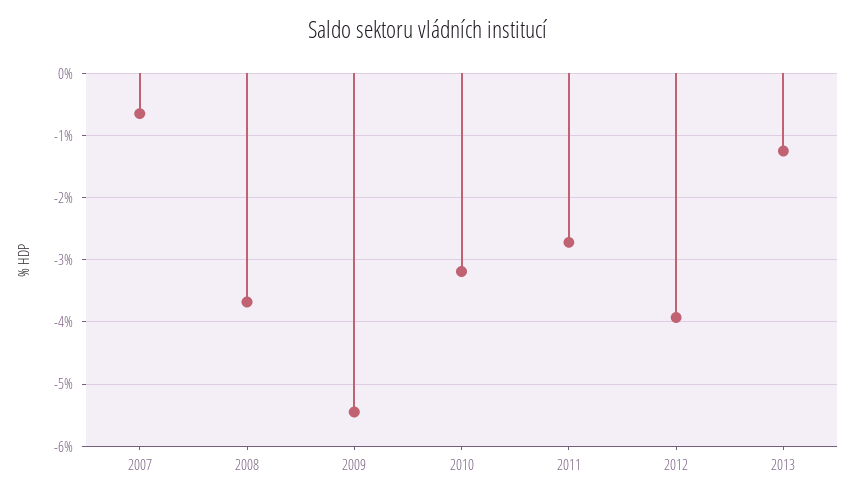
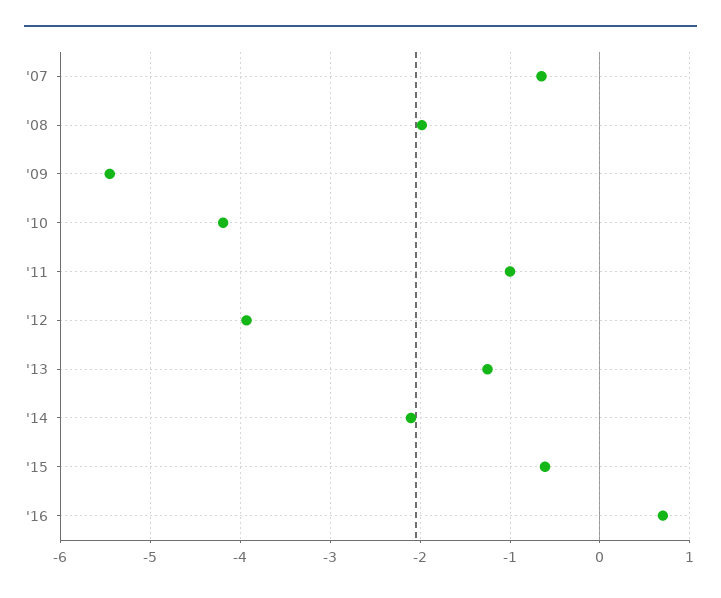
2008: -3.7 -> -2
2010: -3.2 -> -4.2
2011: -2.7 -> -1
'14: none -> -2.1
'15: none -> -0.6
'16: none -> 0.7

